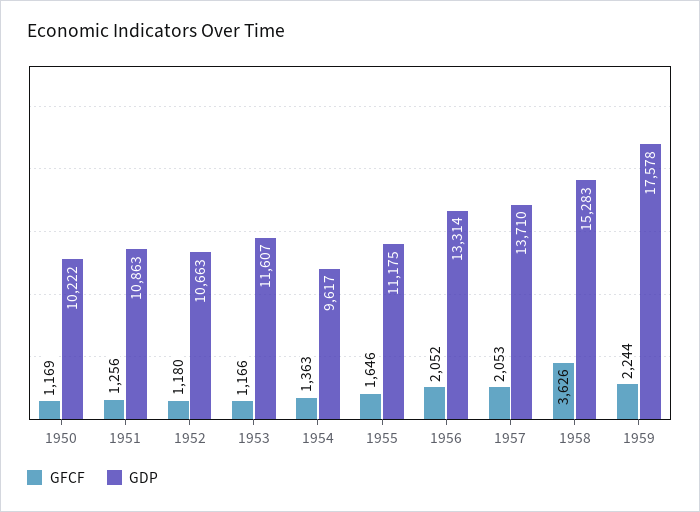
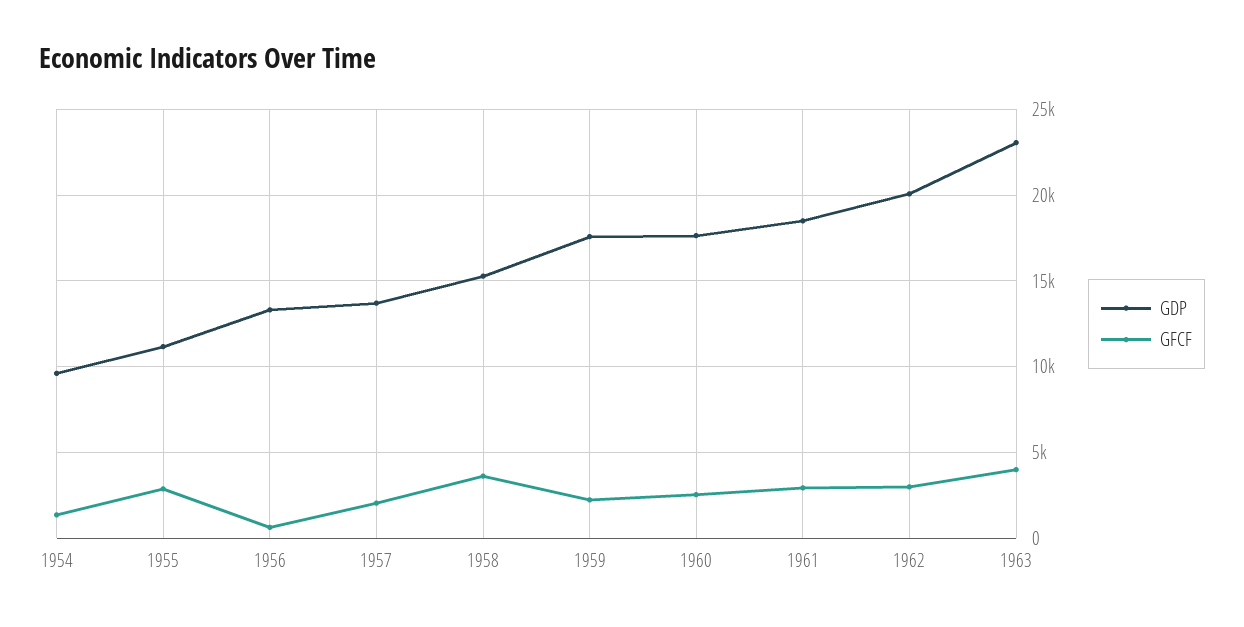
GFCF, 1950: 1169 -> none
GDP, 1950: 10222 -> none
GFCF, 1951: 1256 -> none
GDP, 1951: 10863 -> none
GFCF, 1952: 1180 -> none
GDP, 1952: 10663 -> none
GFCF, 1953: 1166 -> none
GDP, 1953: 11607 -> none
GFCF, 1955: 1646 -> 3000
GFCF, 1956: 2052 -> 500
GDP, 1960: none -> 17500
GFCF, 1960: none -> 2500
GDP, 1961: none -> 18500
GFCF, 1961: none -> 3000
GDP, 1962: none -> 20000
GFCF, 1962: none -> 3000
GDP, 1963: none -> 23000
GFCF, 1963: none -> 4000

